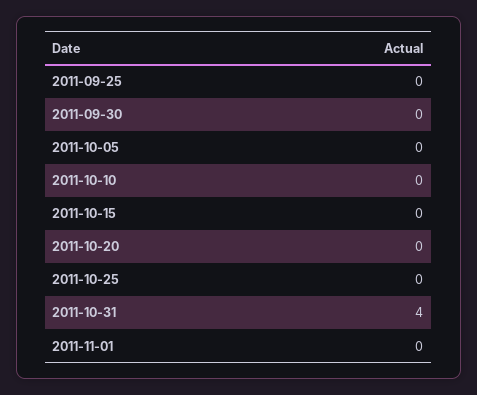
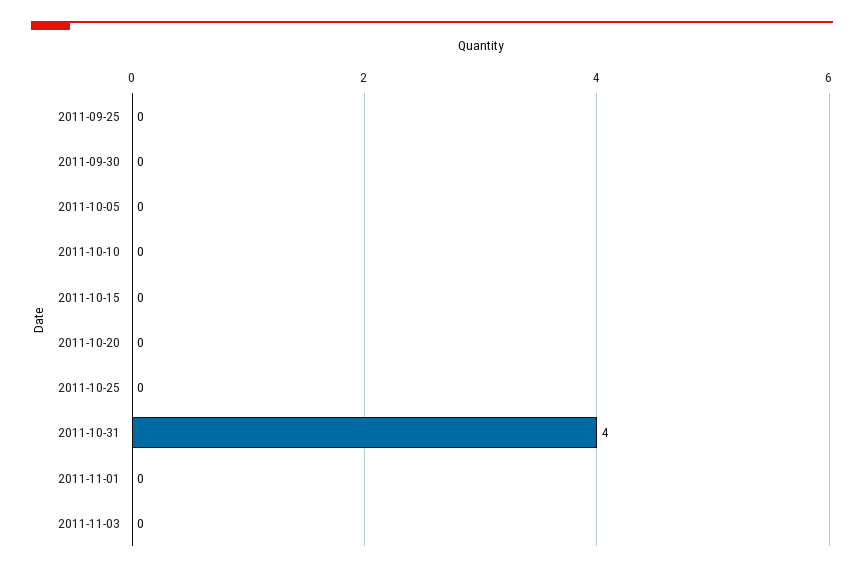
2011-11-03: none -> 0

